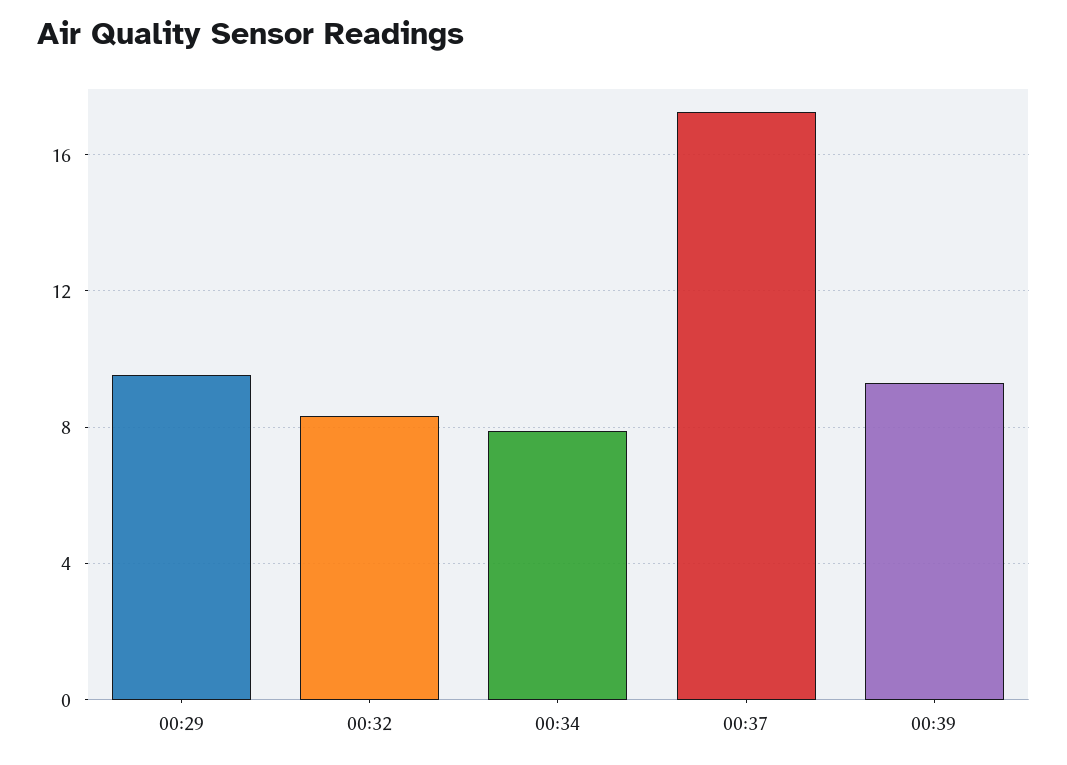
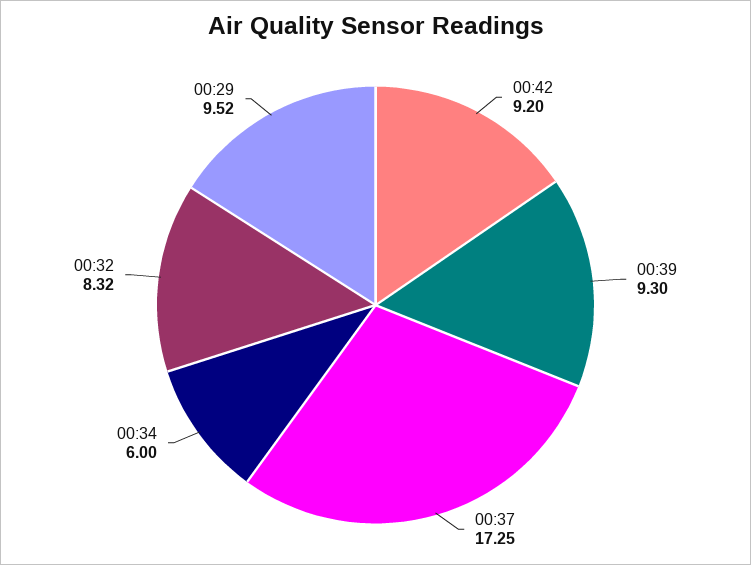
00:34: 8 -> 6
00:42: none -> 9.2

